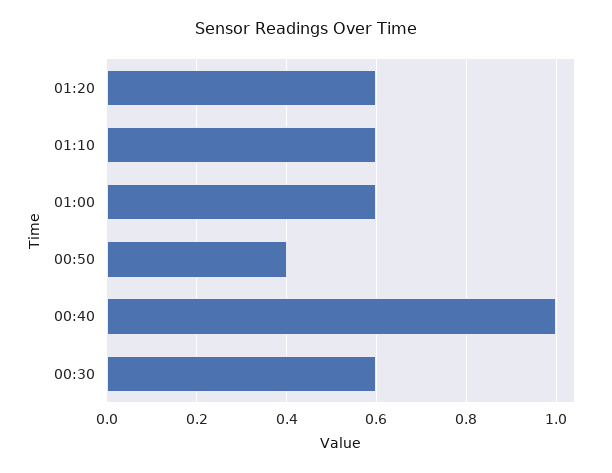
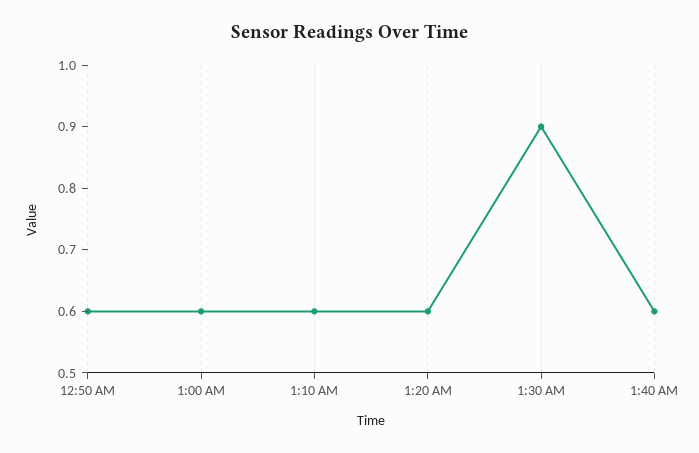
00:50: 0.4 -> 0.6
00:40: 1 -> none
00:30: 0.6 -> none
1:30 AM: none -> 0.9
1:40 AM: none -> 0.6

